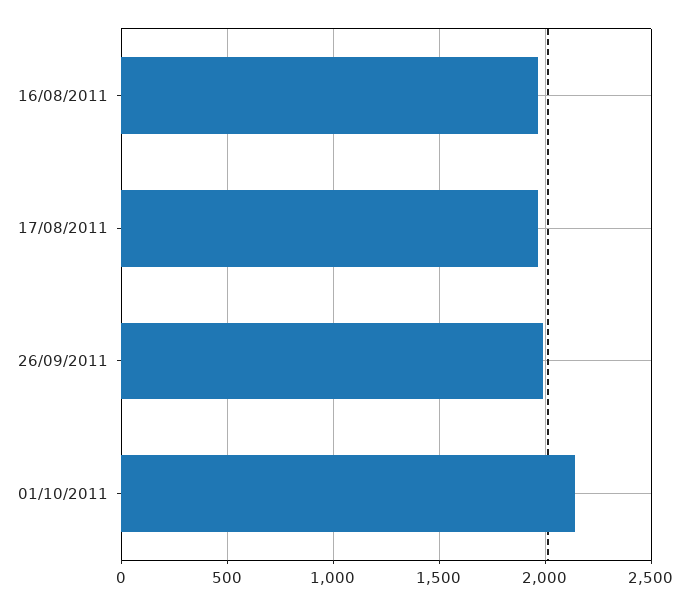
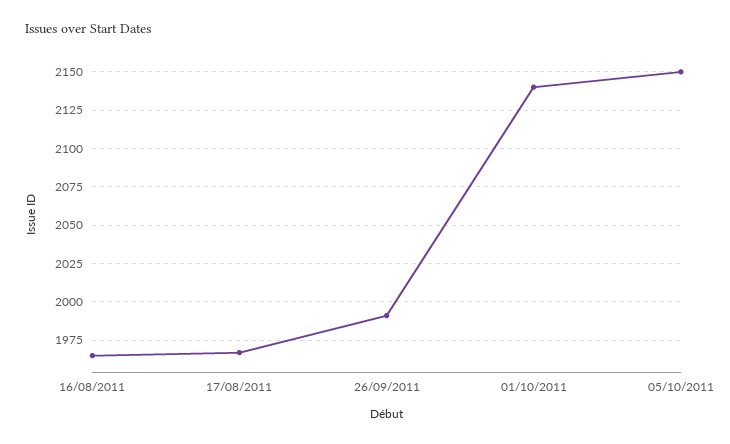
05/10/2011: none -> 2150

